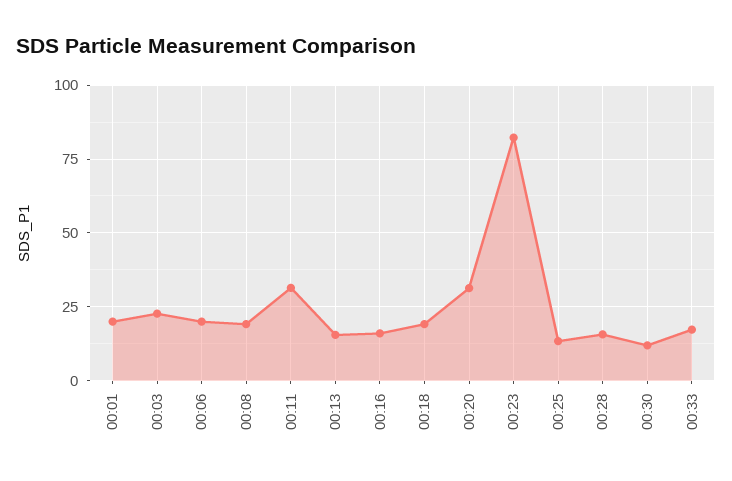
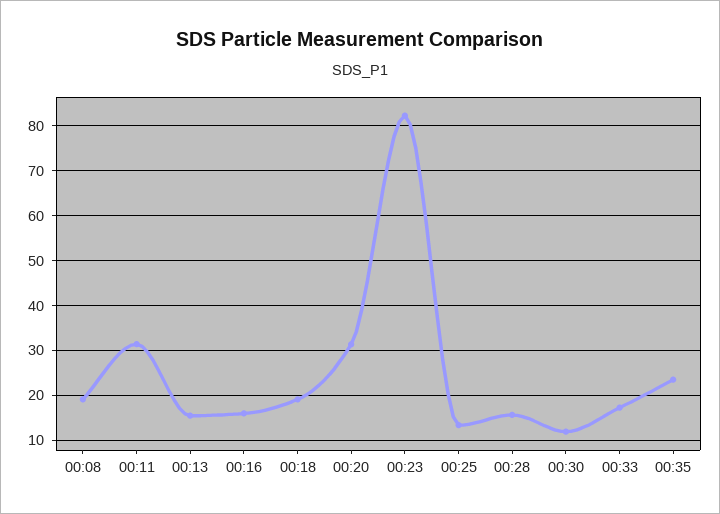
00:01: 20 -> none
00:03: 22.5 -> none
00:06: 20 -> none
00:35: none -> 24

